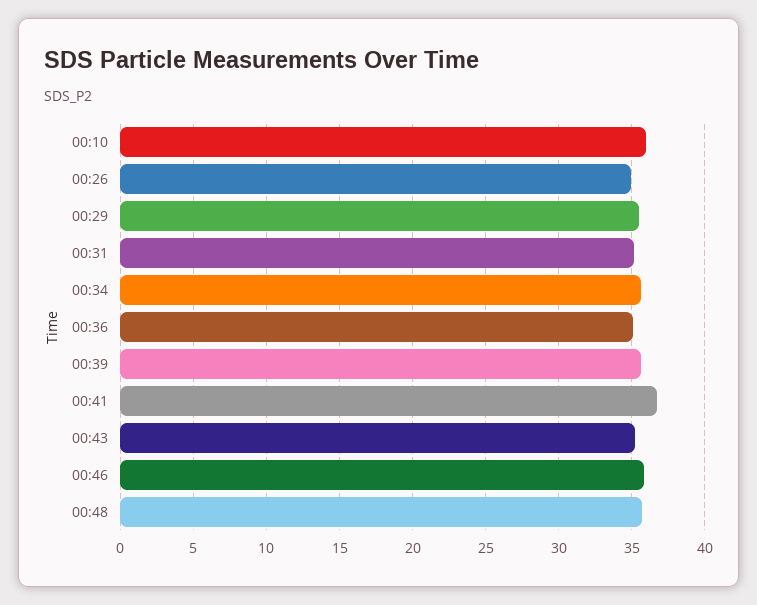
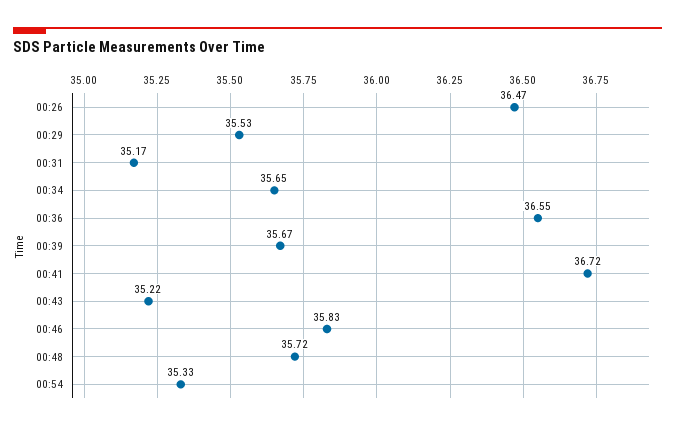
00:10: 36 -> none
00:26: 35 -> 36.47
00:36: 35 -> 36.55
00:54: none -> 35.33

